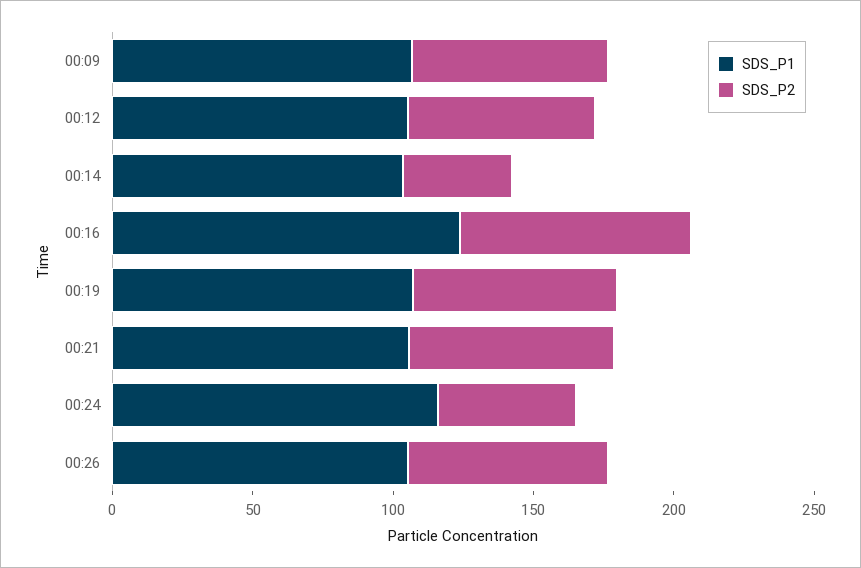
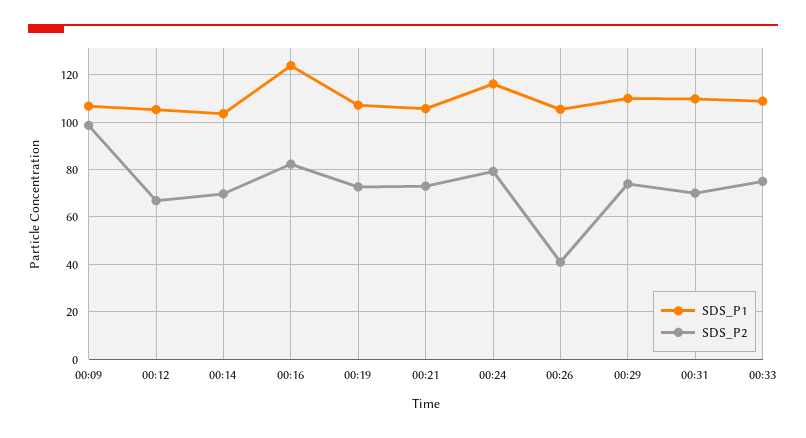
SDS_P2, 00:09: 70 -> 100
SDS_P2, 00:14: 40 -> 70
SDS_P2, 00:24: 50 -> 80
SDS_P2, 00:26: 70 -> 40
SDS_P1, 00:29: none -> 110
SDS_P2, 00:29: none -> 75
SDS_P1, 00:31: none -> 110
SDS_P2, 00:31: none -> 70
SDS_P1, 00:33: none -> 110
SDS_P2, 00:33: none -> 75

